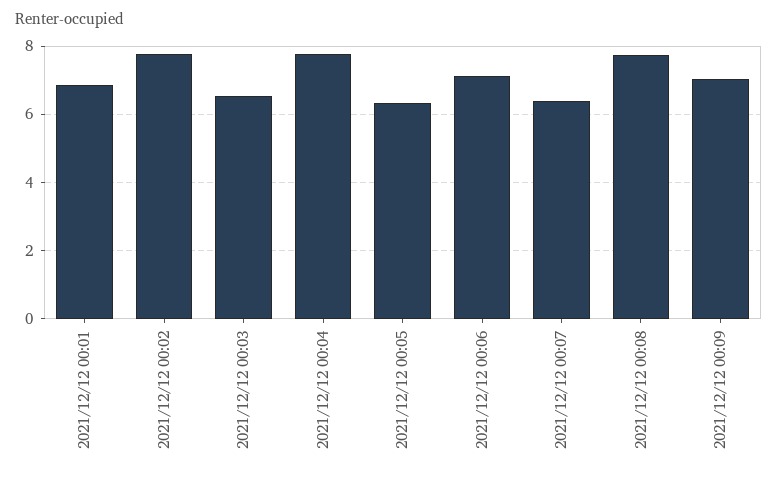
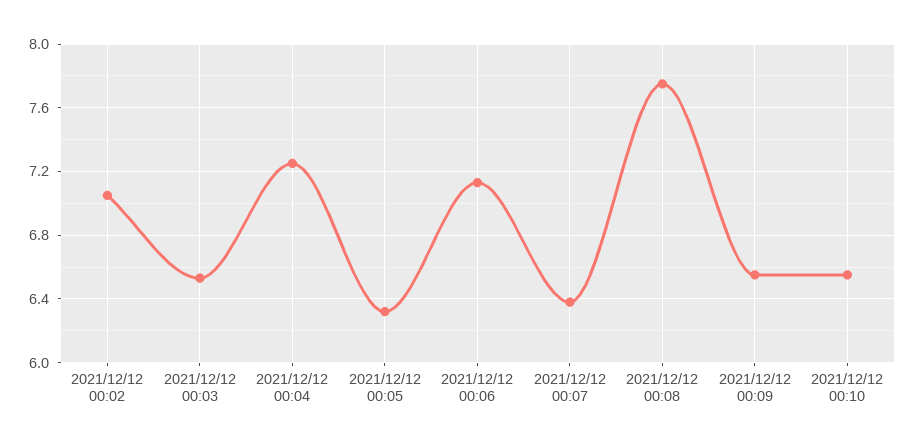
2021/12/12 00:01: 6.8 -> none
2021/12/12 00:02: 7.8 -> 7.05
2021/12/12 00:04: 7.8 -> 7.25
2021/12/12 00:09: 7 -> 6.55
2021/12/12 00:10: none -> 6.55

